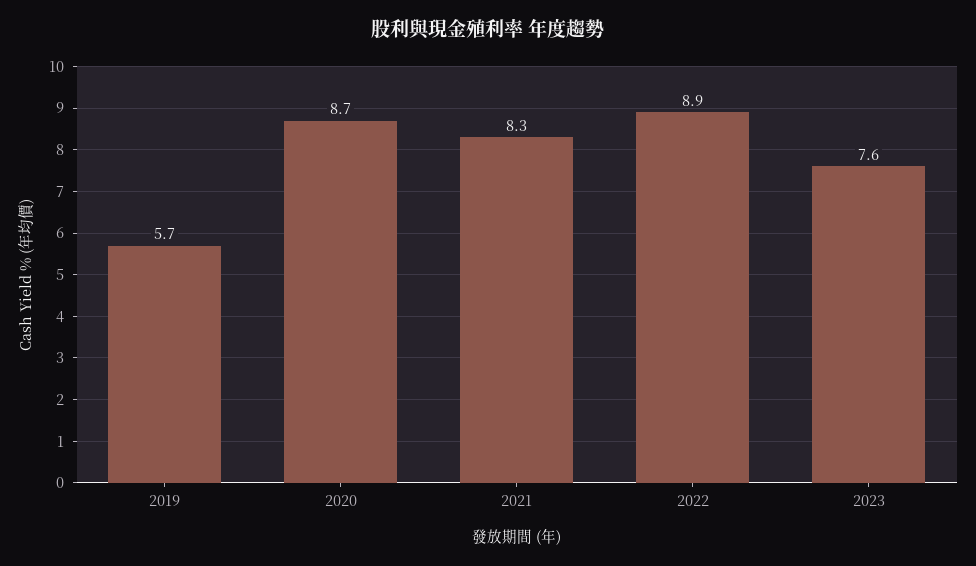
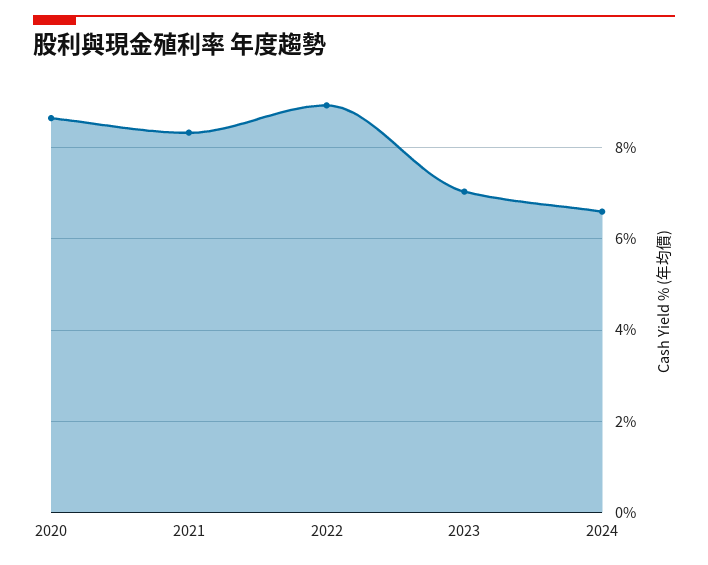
2019: 5.7 -> none
2023: 7.6 -> 7
2024: none -> 6.6

